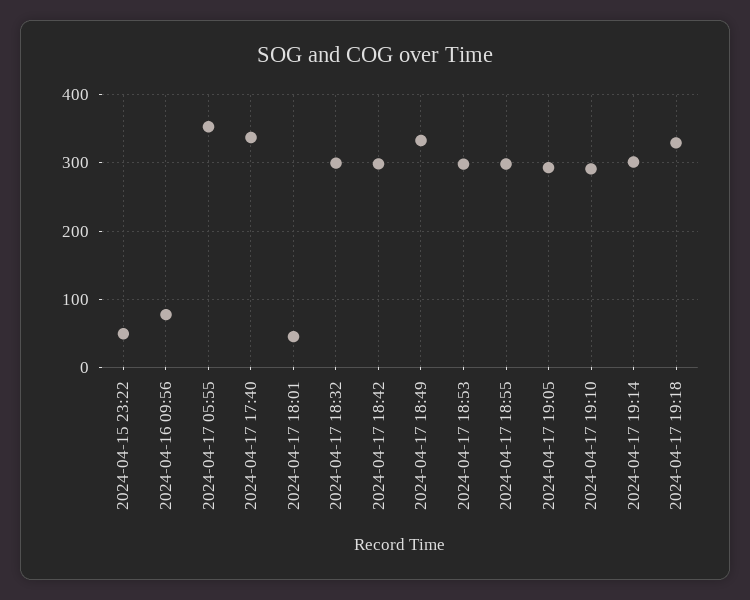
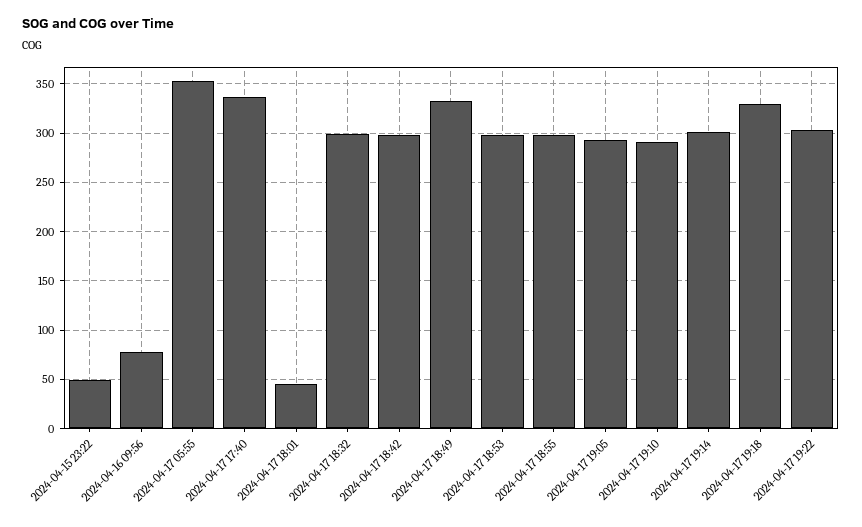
2024-04-17 19:22: none -> 300

